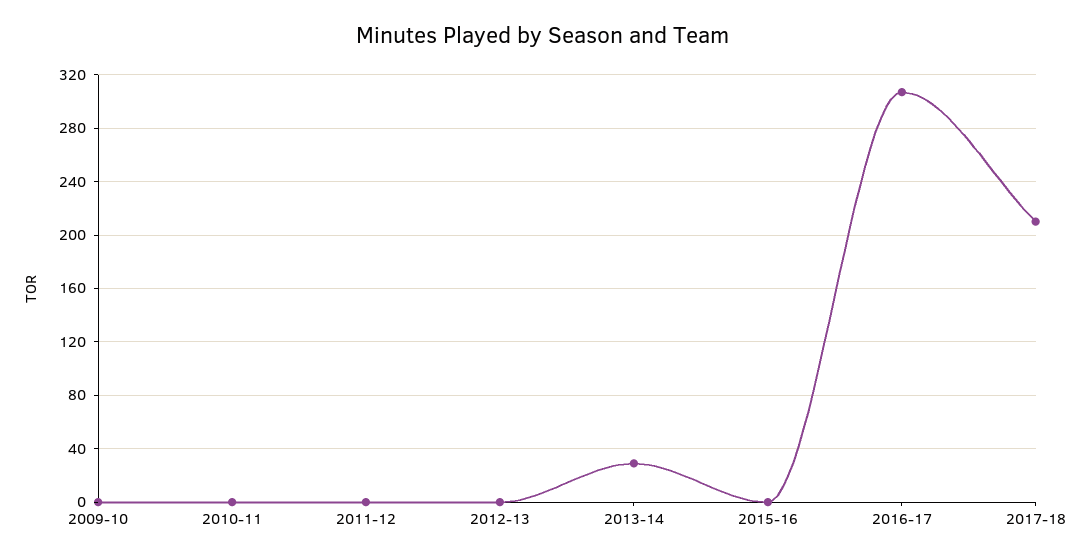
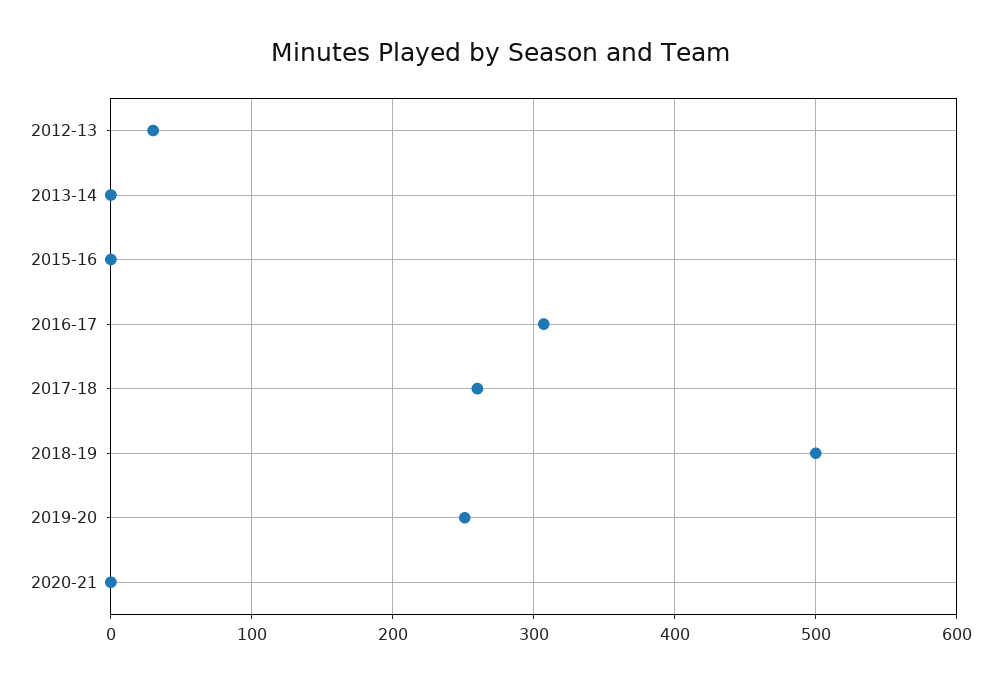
2009-10: 0 -> none
2010-11: 0 -> none
2011-12: 0 -> none
2012-13: 0 -> 30
2013-14: 30 -> 0
2017-18: 210 -> 260
2018-19: none -> 500
2019-20: none -> 250
2020-21: none -> 0

